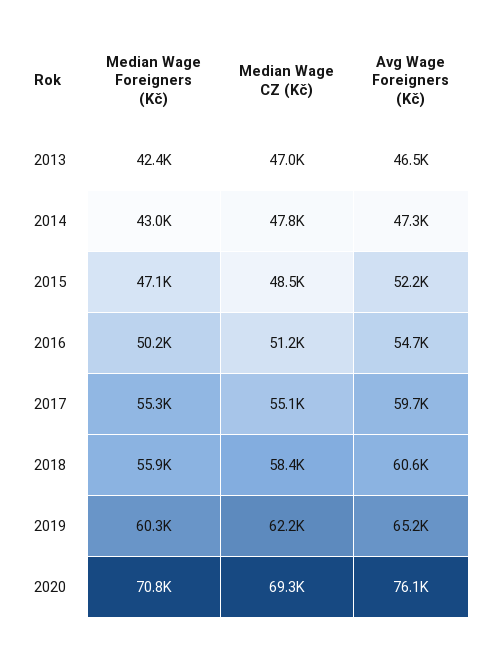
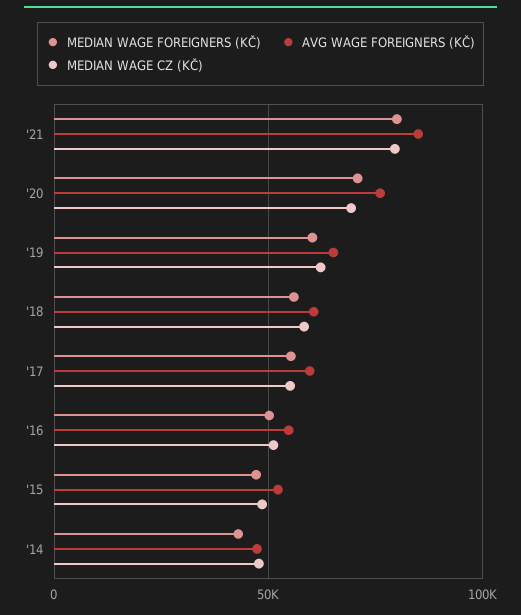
Median Wage Foreigners (Kč), 2013: 42400 -> none
Median Wage CZ (Kč), 2013: 47000 -> none
Avg Wage Foreigners (Kč), 2013: 46500 -> none
Median Wage Foreigners (Kč), '21: none -> 80000
Avg Wage Foreigners (Kč), '21: none -> 85000
Median Wage CZ (Kč), '21: none -> 80000

